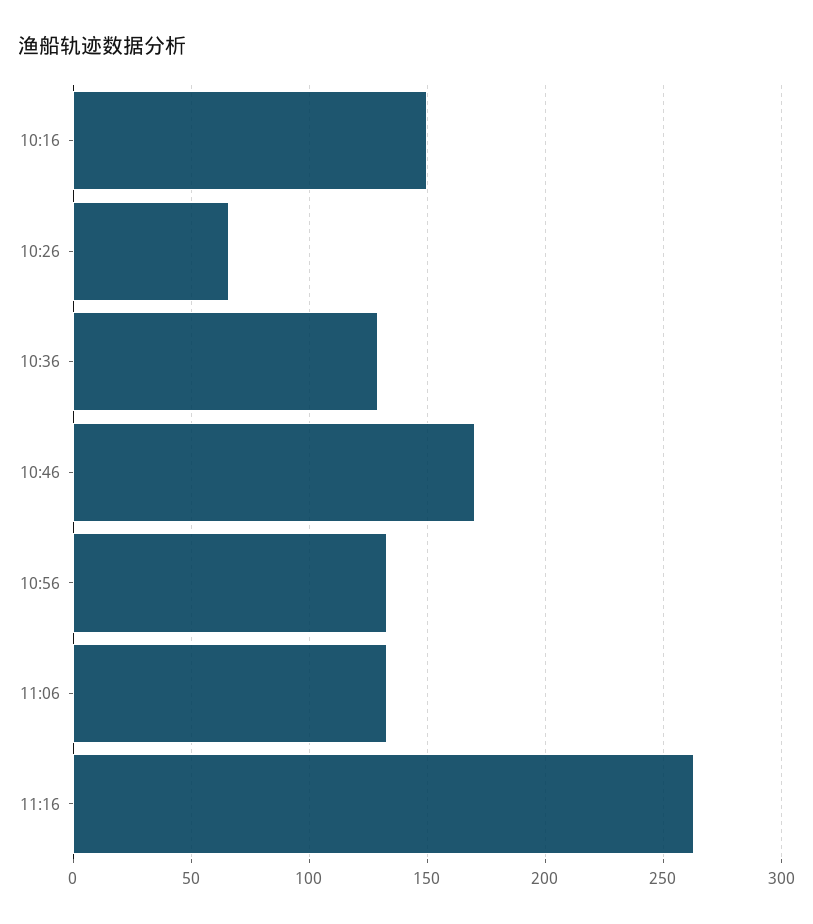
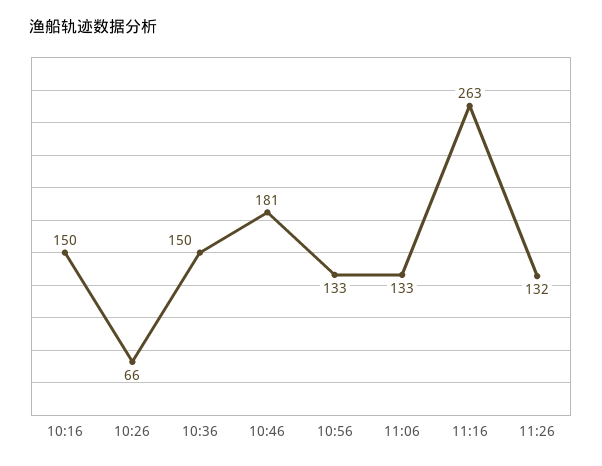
10:36: 130 -> 150
10:46: 170 -> 181
11:26: none -> 132

